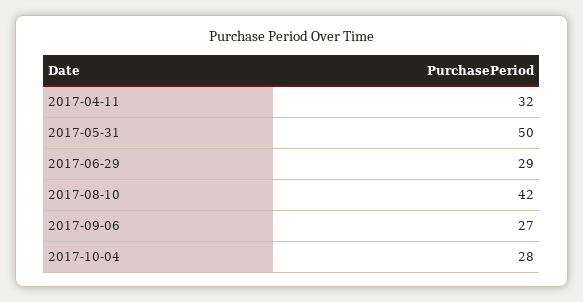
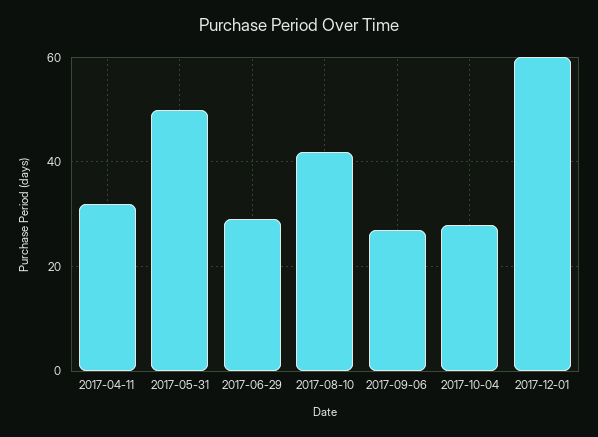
2017-12-01: none -> 60

